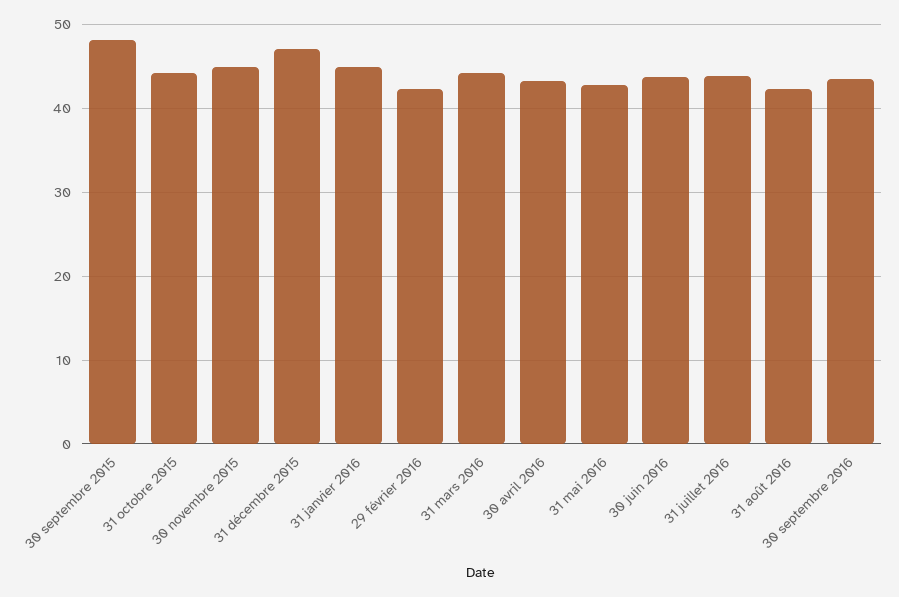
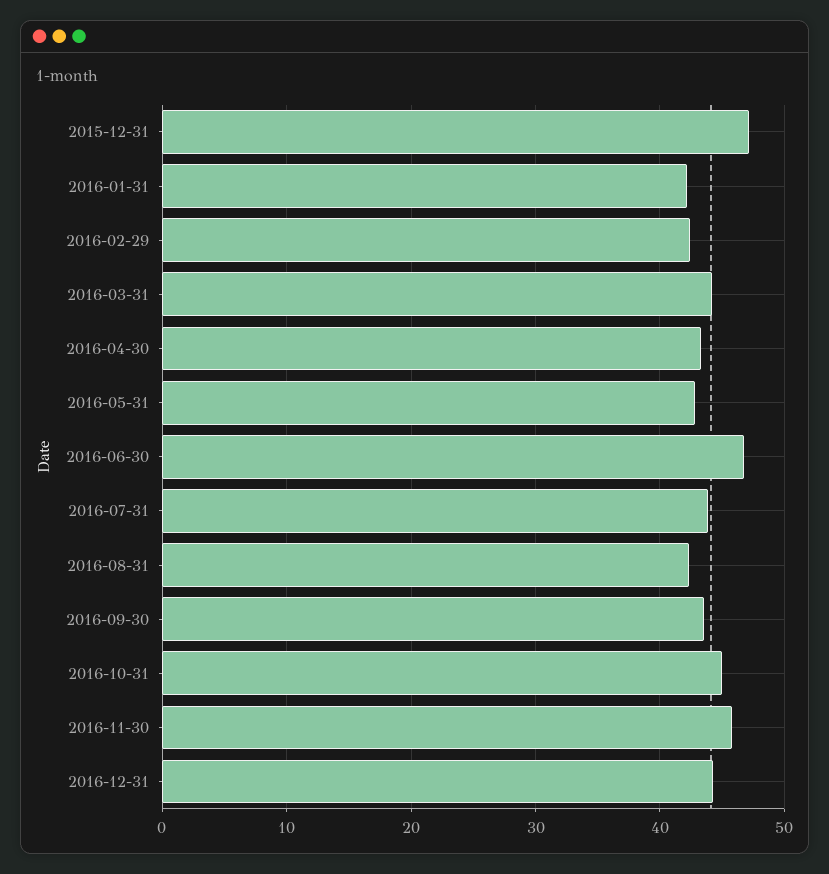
30 septembre 2015: 48 -> none
31 octobre 2015: 44 -> none
30 novembre 2015: 45 -> none
31 janvier 2016: 45 -> 42
30 juin 2016: 44 -> 47
2016-10-31: none -> 45
2016-11-30: none -> 46
2016-12-31: none -> 44

